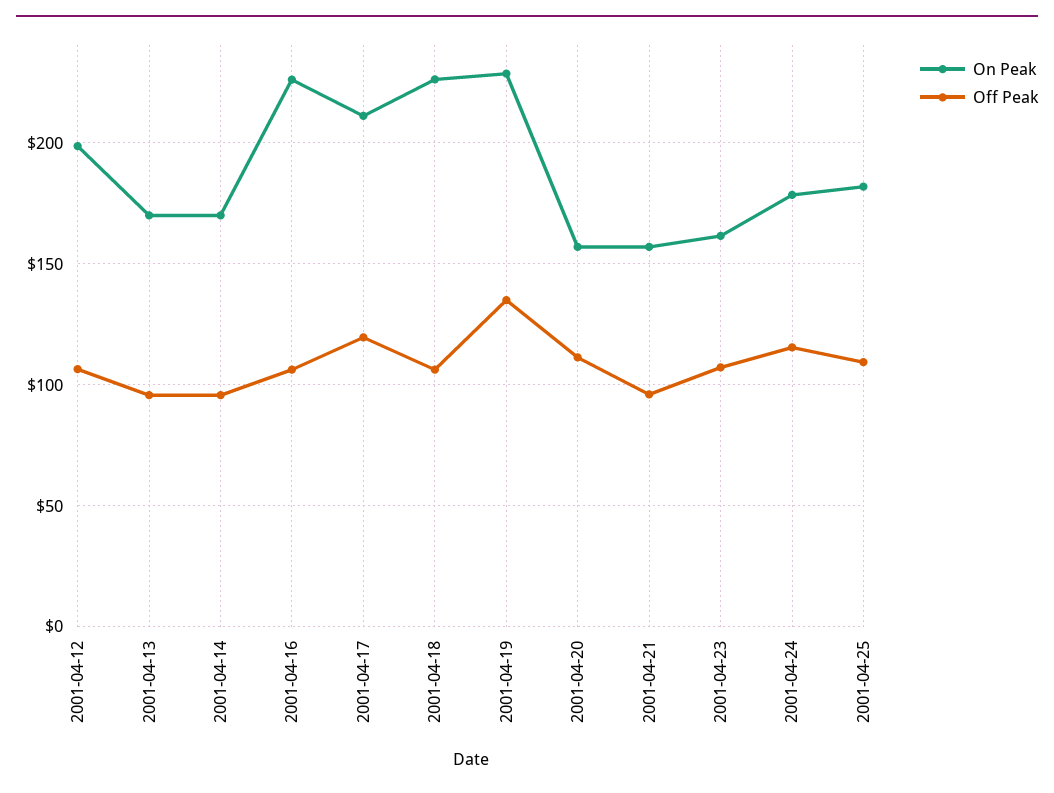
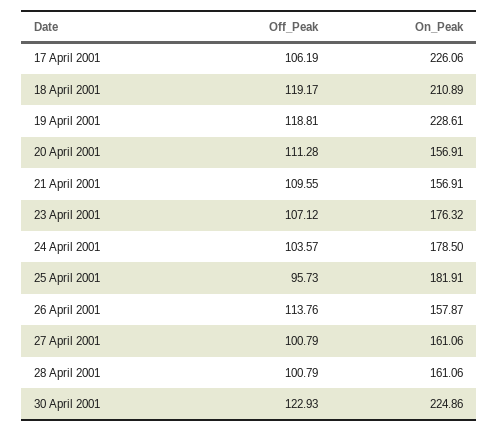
On Peak, 2001-04-12: 200 -> none
Off Peak, 2001-04-12: 105 -> none
On Peak, 2001-04-13: 170 -> none
Off Peak, 2001-04-13: 95 -> none
On Peak, 2001-04-14: 170 -> none
Off Peak, 2001-04-14: 95 -> none
On Peak, 2001-04-16: 225 -> none
Off Peak, 2001-04-16: 105 -> none
On Peak, 2001-04-17: 210 -> 226.06
Off Peak, 2001-04-17: 120 -> 106.19
On Peak, 2001-04-18: 225 -> 210.89
Off Peak, 2001-04-18: 105 -> 119.17
Off Peak, 2001-04-19: 135 -> 118.81
Off Peak, 2001-04-21: 95 -> 109.55
On Peak, 2001-04-23: 160 -> 176.32
Off Peak, 2001-04-24: 115 -> 103.57
Off Peak, 2001-04-25: 110 -> 95.73
Off Peak, 26 April 2001: none -> 113.76
On Peak, 26 April 2001: none -> 157.87
Off Peak, 27 April 2001: none -> 100.79
On Peak, 27 April 2001: none -> 161.06
Off Peak, 28 April 2001: none -> 100.79
On Peak, 28 April 2001: none -> 161.06
Off Peak, 30 April 2001: none -> 122.93
On Peak, 30 April 2001: none -> 224.86

